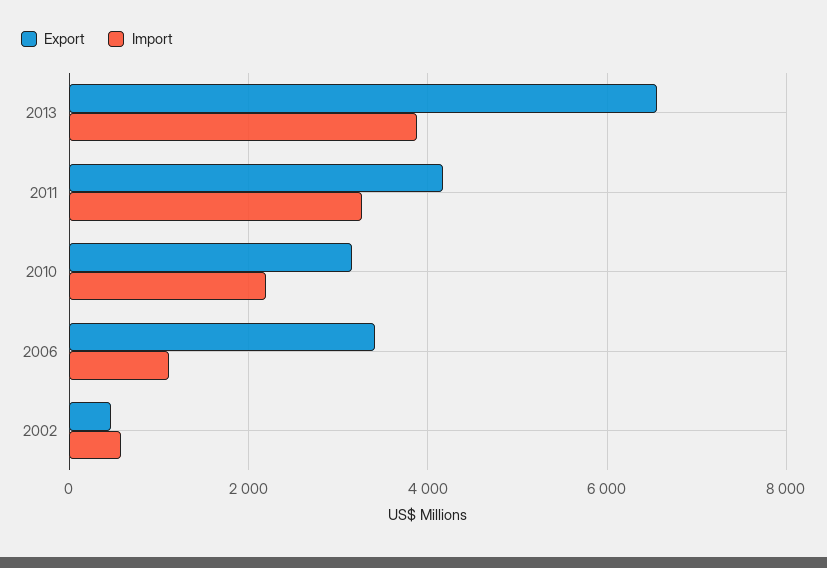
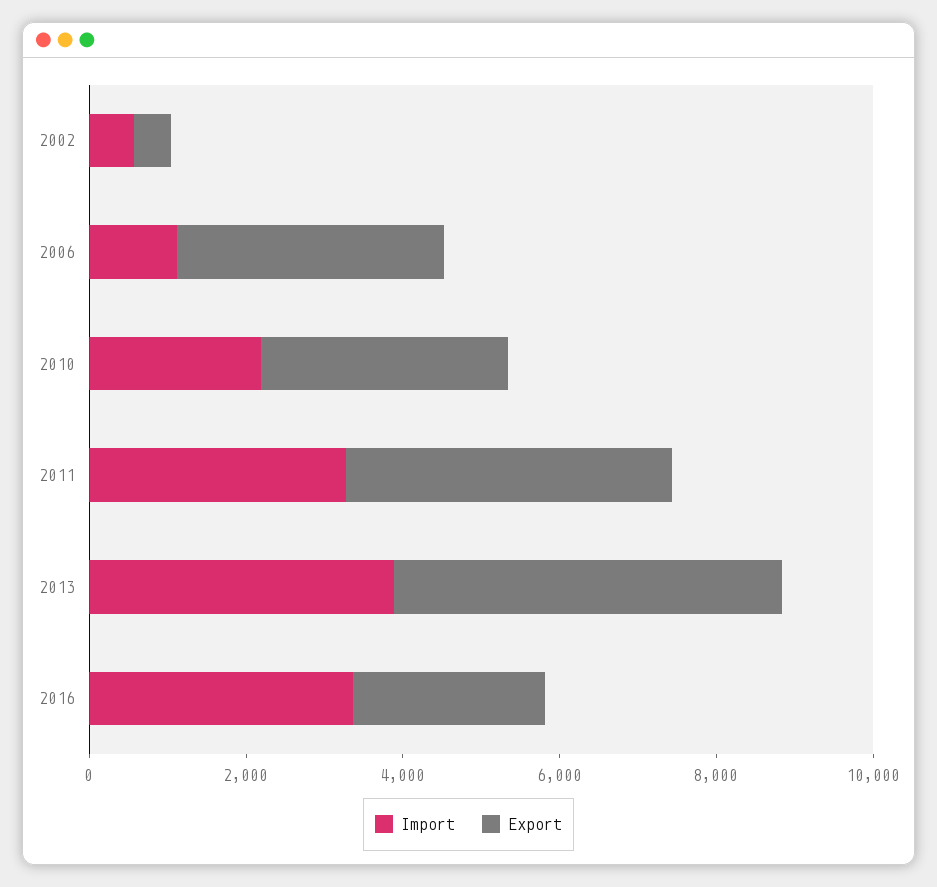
Export, 2013: 6600 -> 5000
Import, 2016: none -> 3500
Export, 2016: none -> 2500

